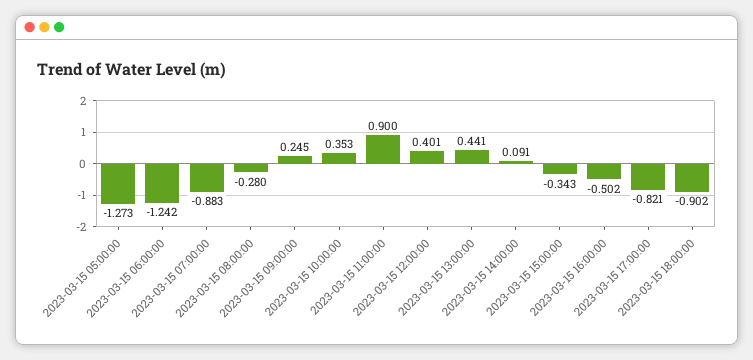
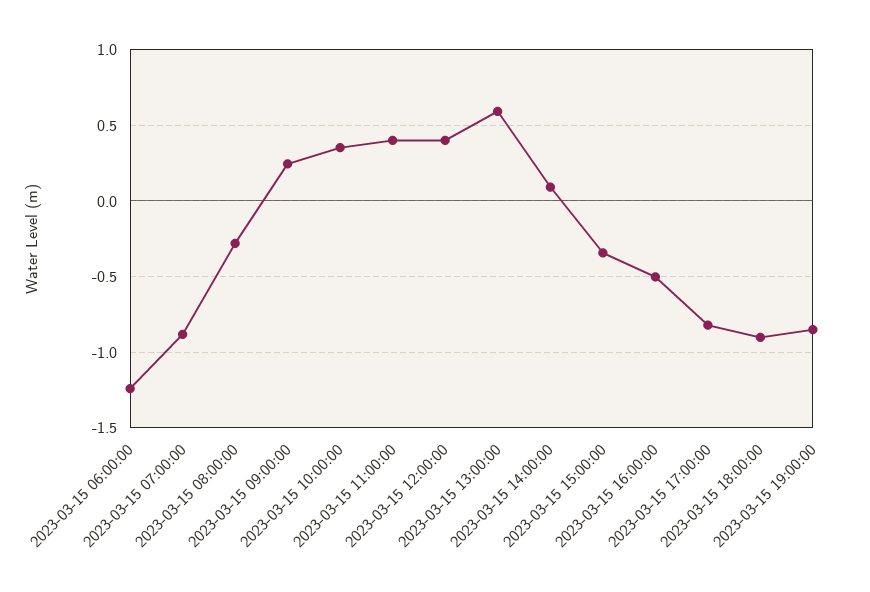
2023-03-15 05:00:00: -1.273 -> none
2023-03-15 11:00:00: 0.9 -> 0.4
2023-03-15 13:00:00: 0.441 -> 0.6
2023-03-15 19:00:00: none -> -0.85

